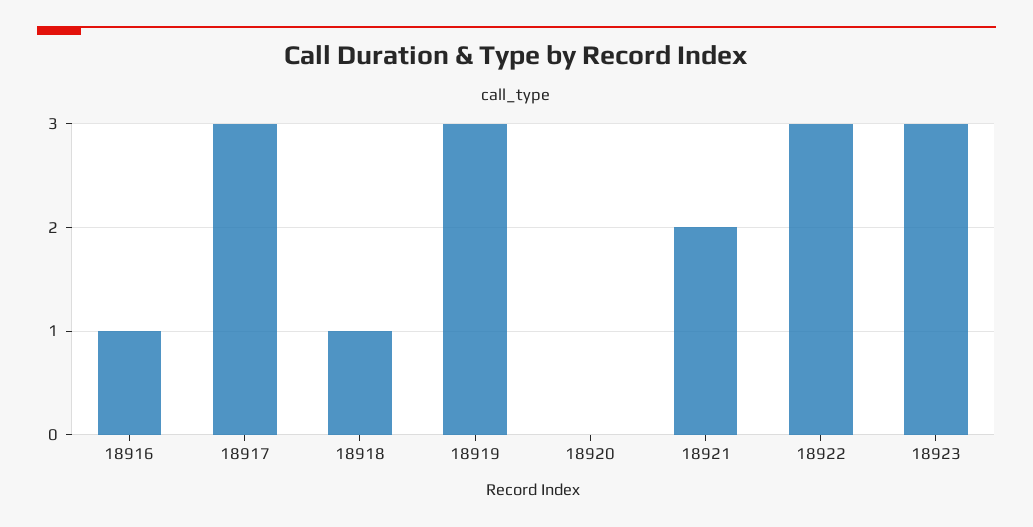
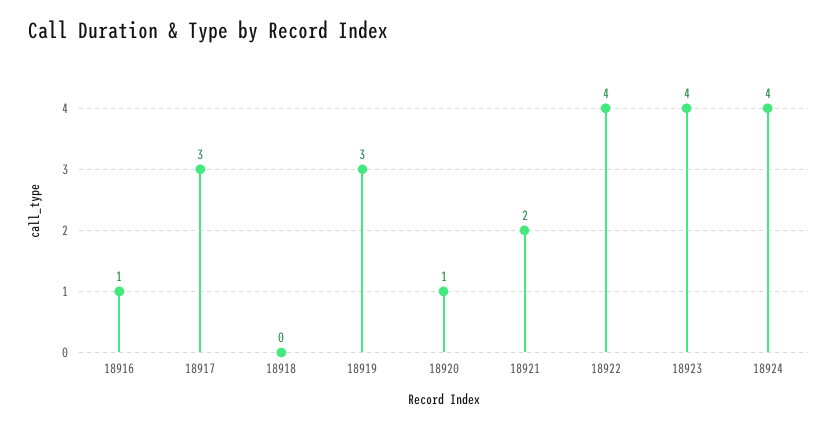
18918: 1 -> 0
18920: 0 -> 1
18922: 3 -> 4
18923: 3 -> 4
18924: none -> 4

